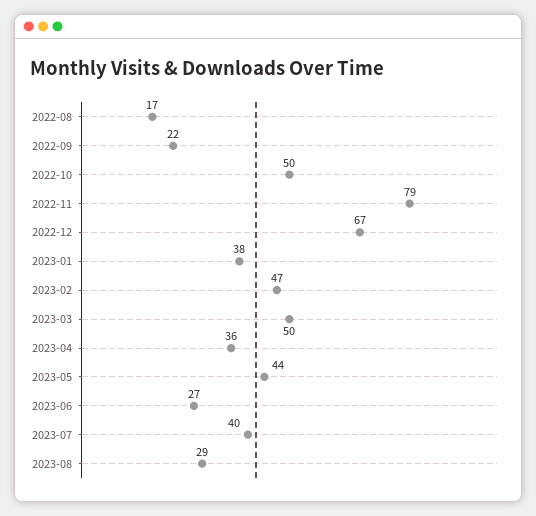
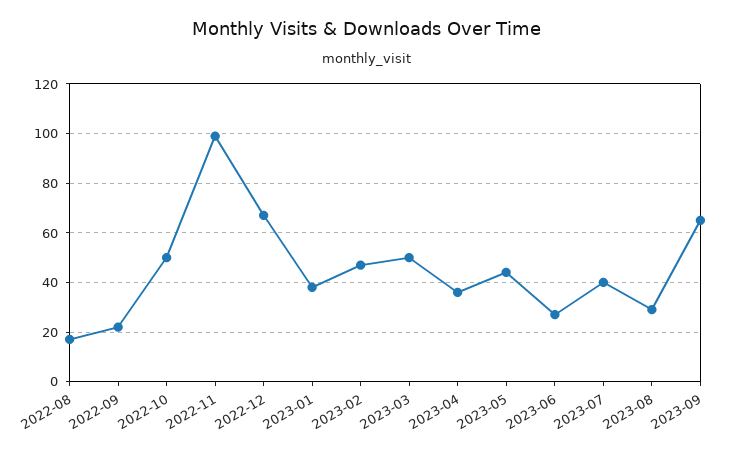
2022-11: 79 -> 100
2023-09: none -> 65

